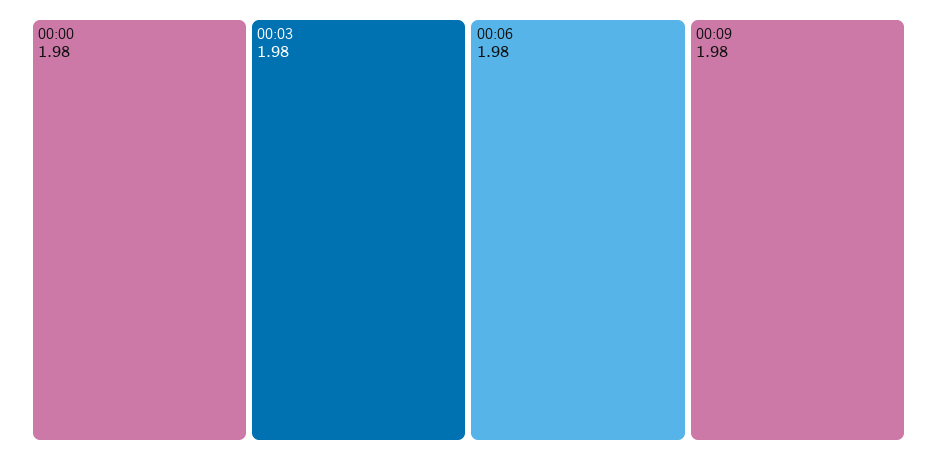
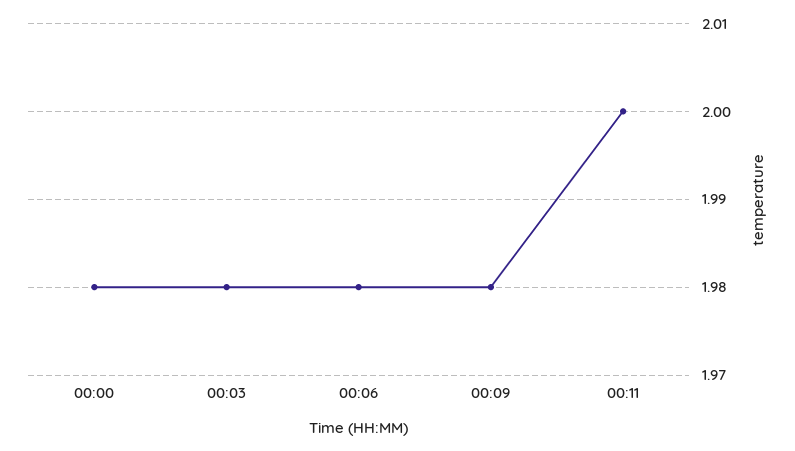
00:11: none -> 2

